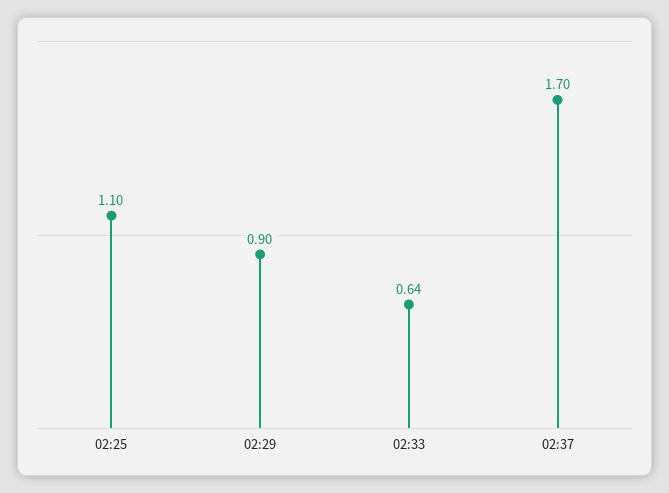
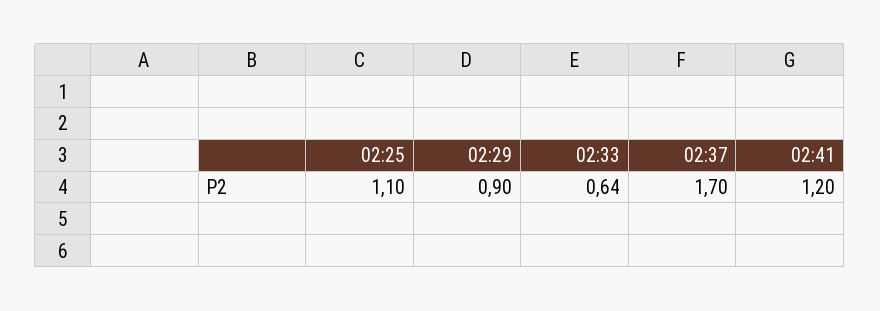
02:41: none -> 1.2

